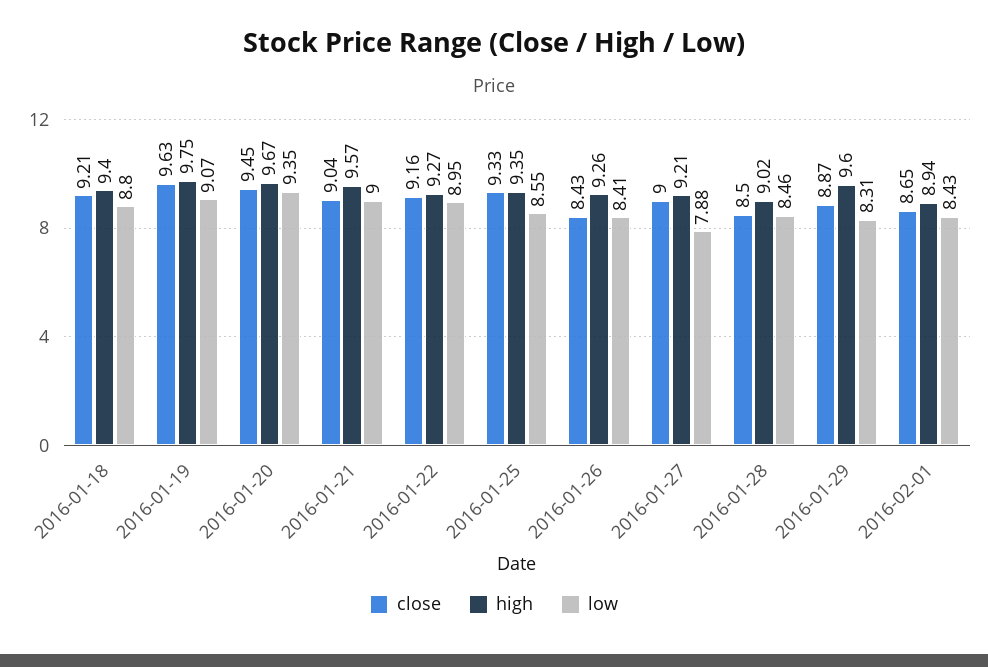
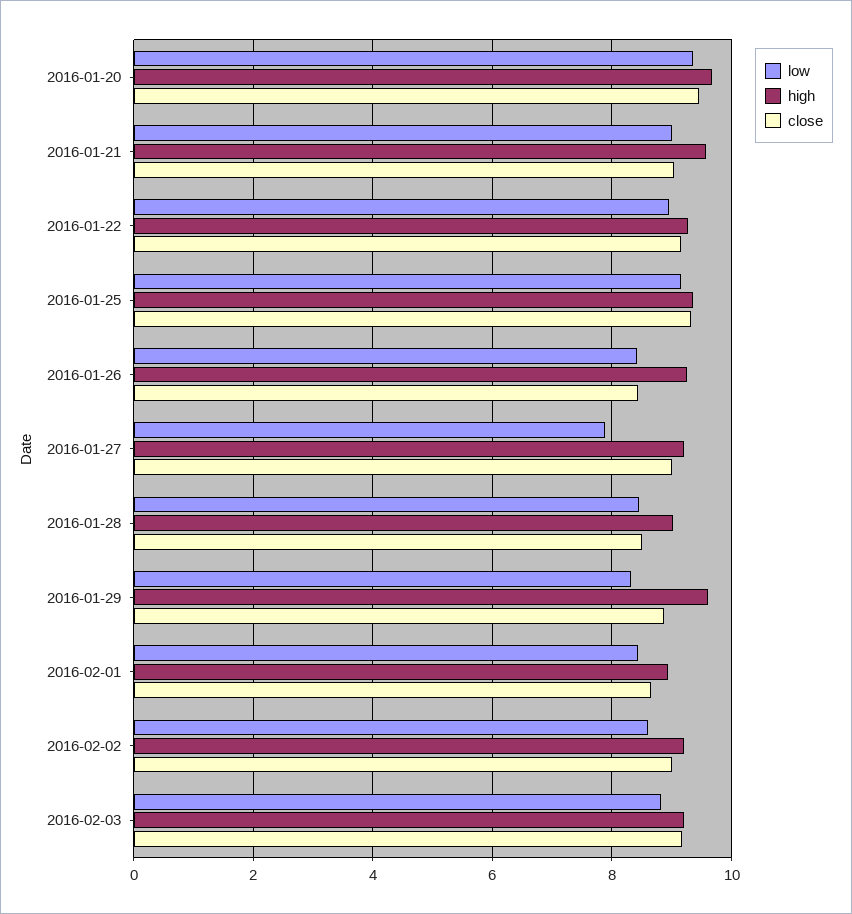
close, 2016-01-18: 9.21 -> none
high, 2016-01-18: 9.4 -> none
low, 2016-01-18: 8.8 -> none
close, 2016-01-19: 9.63 -> none
high, 2016-01-19: 9.75 -> none
low, 2016-01-19: 9.07 -> none
low, 2016-01-25: 8.55 -> 9.2
low, 2016-02-02: none -> 8.6
high, 2016-02-02: none -> 9.2
close, 2016-02-02: none -> 9
low, 2016-02-03: none -> 8.8
high, 2016-02-03: none -> 9.2
close, 2016-02-03: none -> 9.2

